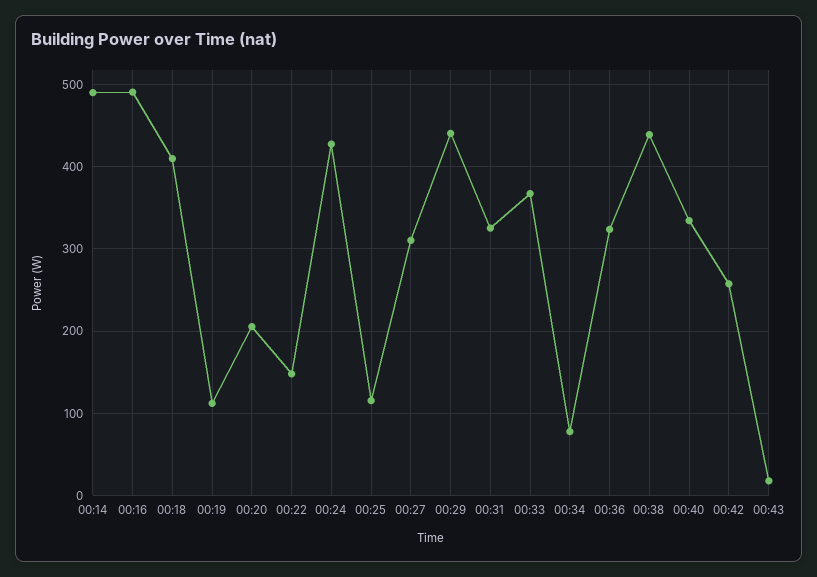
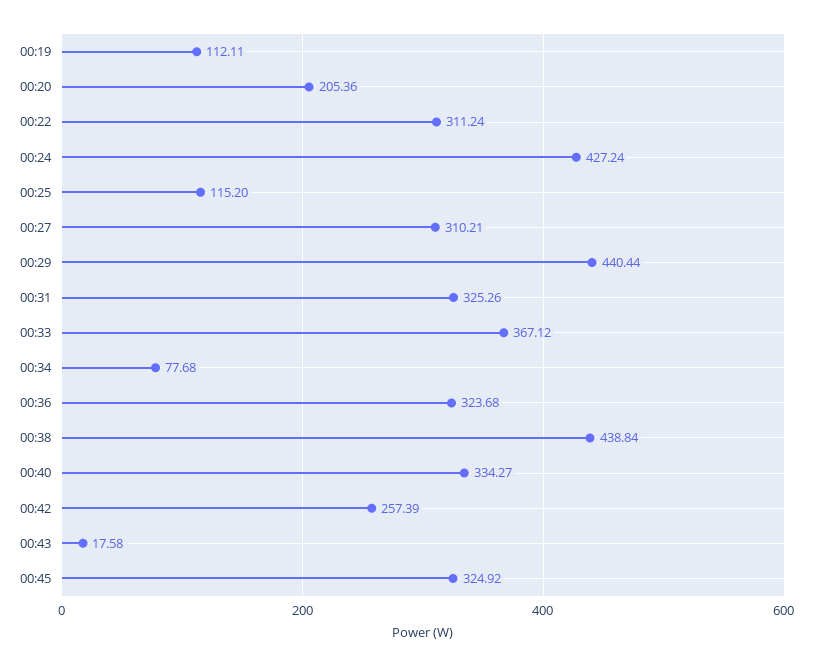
00:14: 490 -> none
00:16: 490 -> none
00:18: 410 -> none
00:22: 150 -> 311.24
00:45: none -> 324.92

